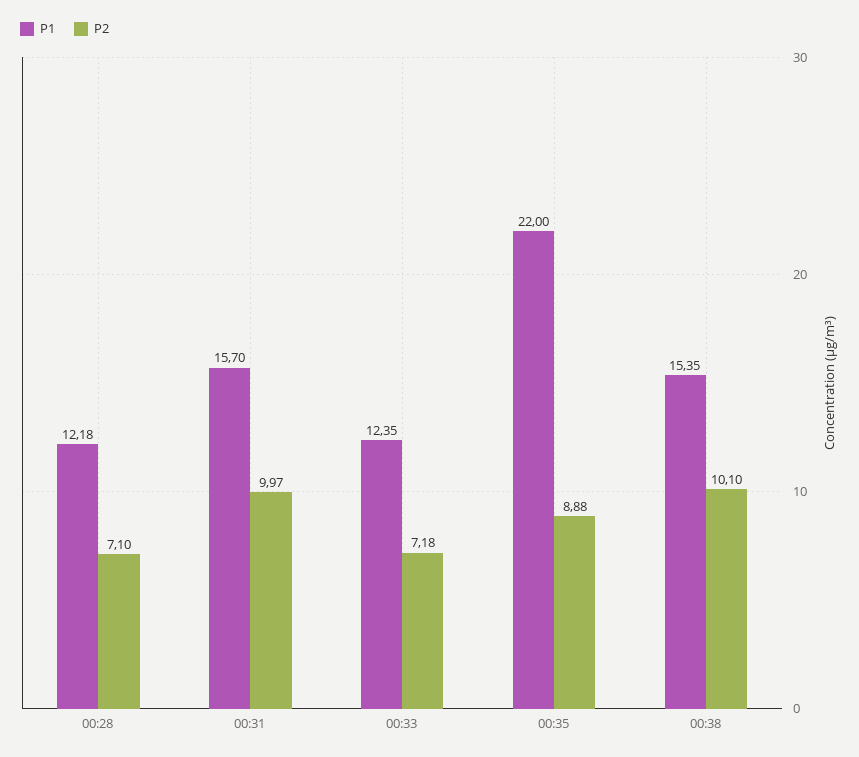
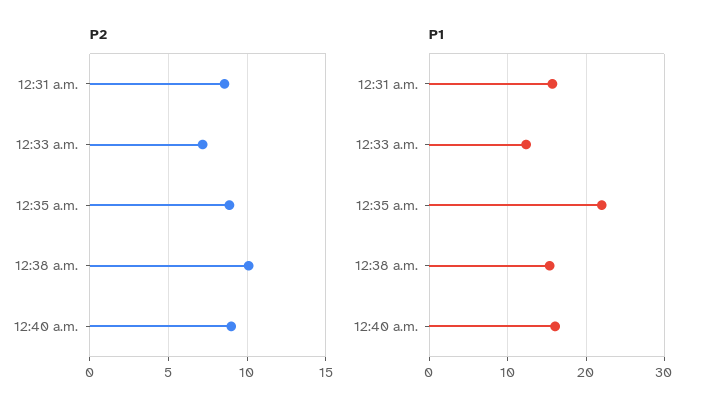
P1, 00:28: 12.18 -> none
P2, 00:28: 7.1 -> none
P2, 00:31: 9.97 -> 8.5
P2, 12:40 a.m.: none -> 9
P1, 12:40 a.m.: none -> 16

